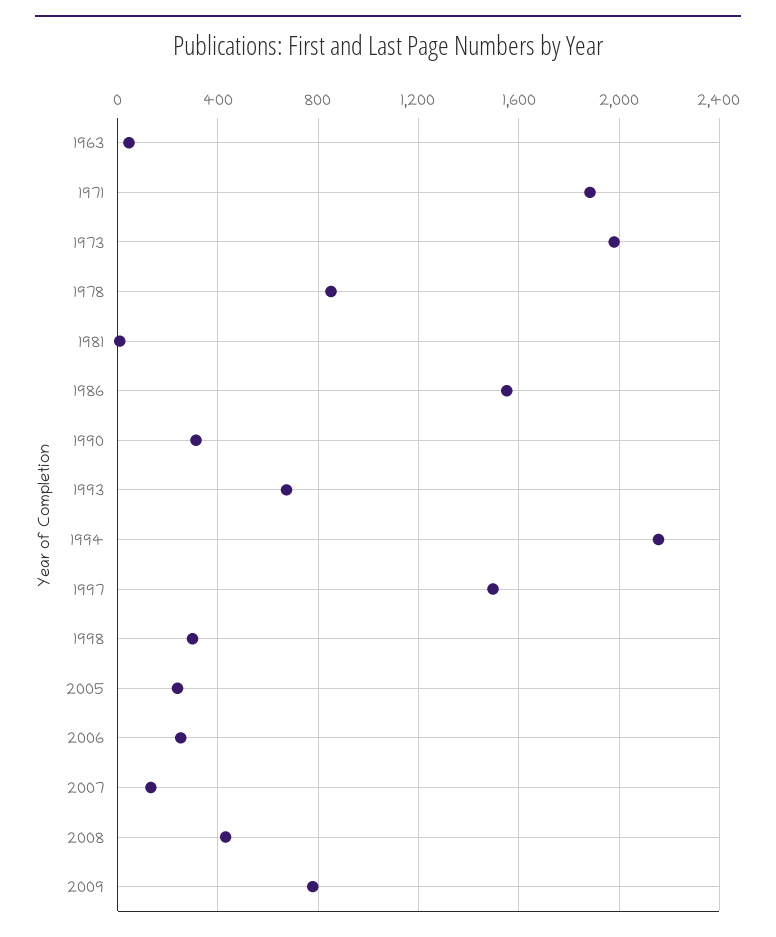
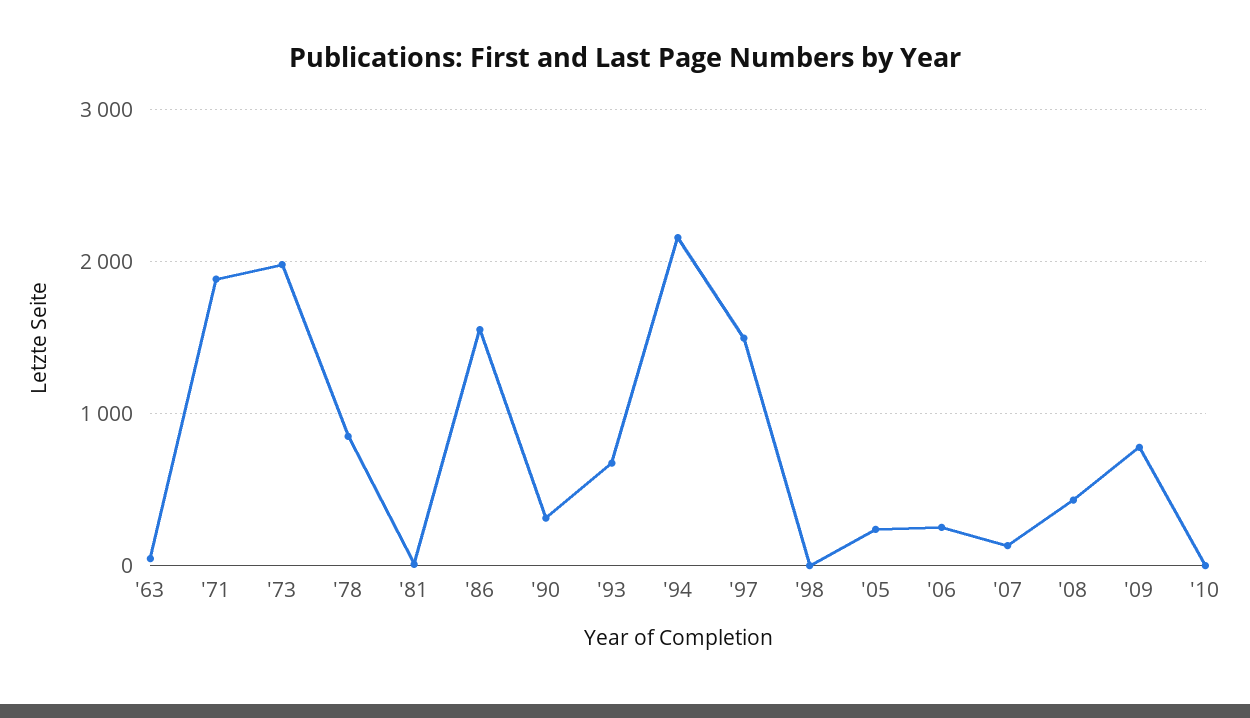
1998: 300 -> 0
'10: none -> 0

